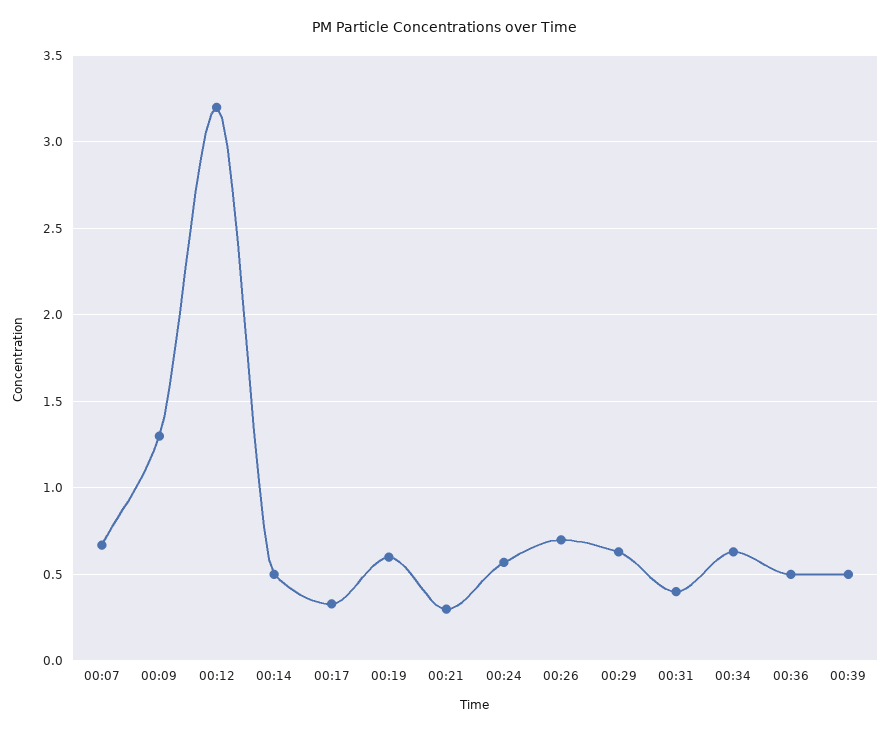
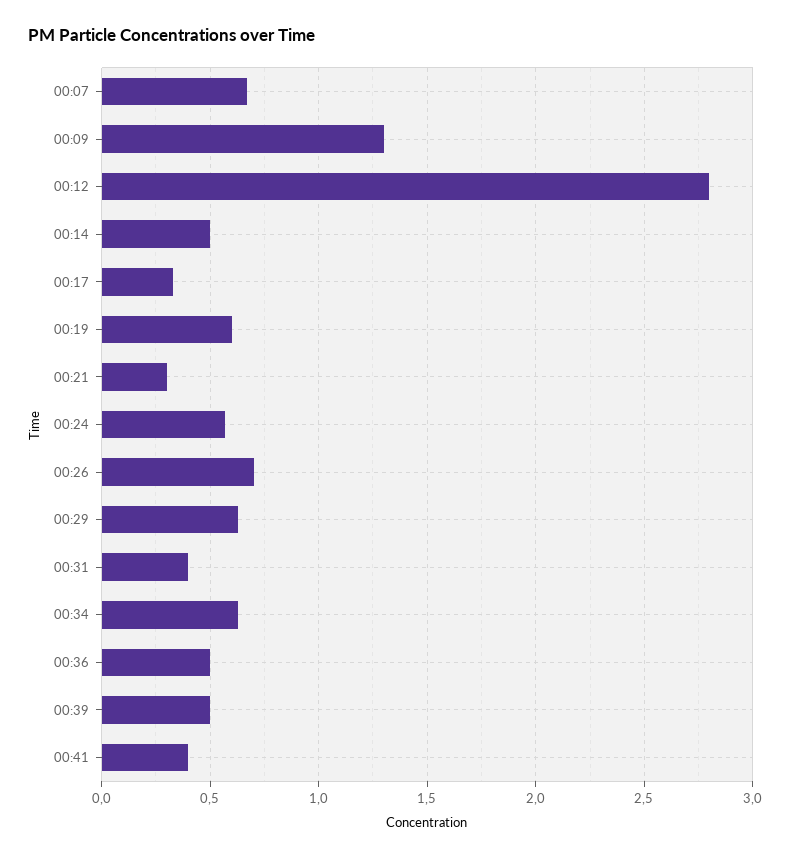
00:12: 3.2 -> 2.8
00:41: none -> 0.4

